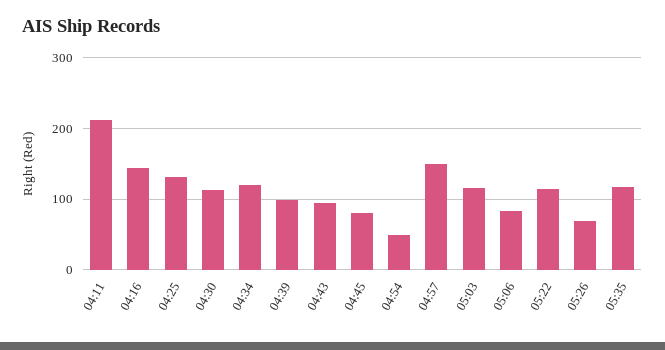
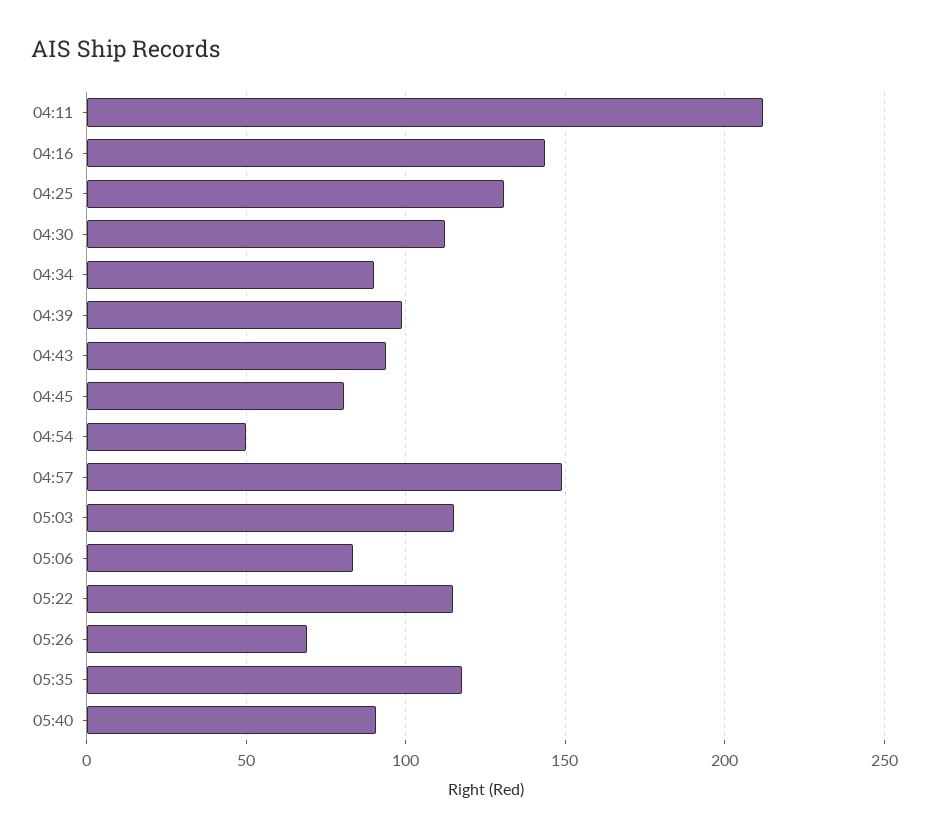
04:34: 120 -> 90
05:40: none -> 90

